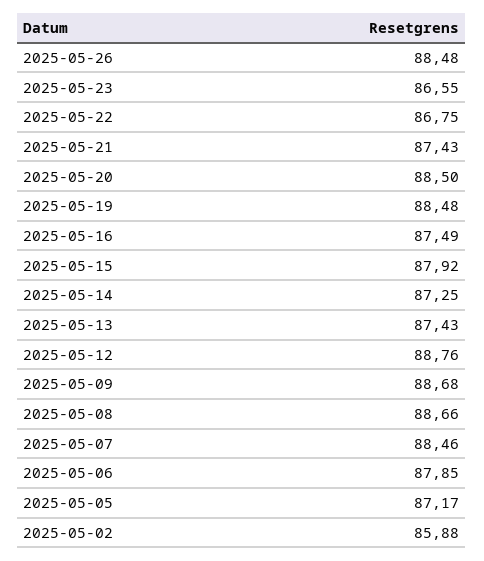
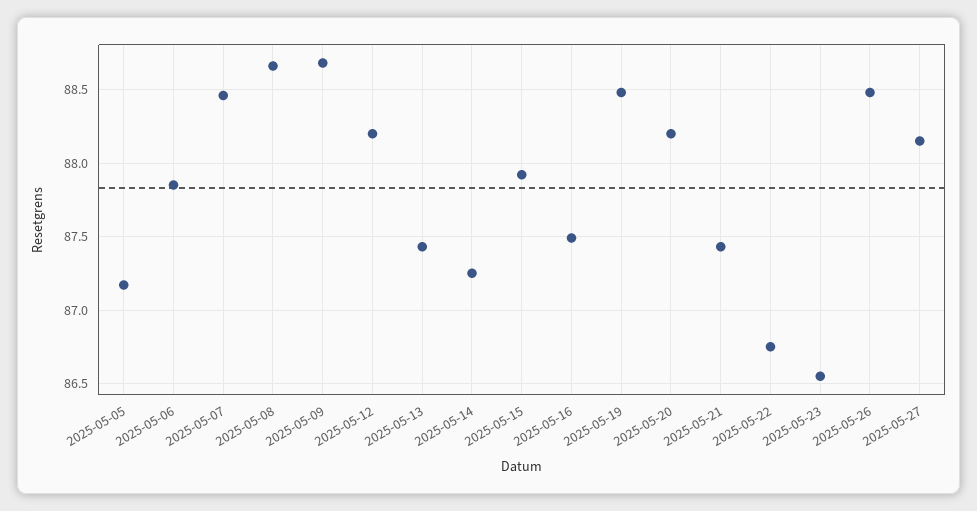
2025-05-20: 88.5 -> 88.2
2025-05-12: 88.76 -> 88.2
2025-05-02: 85.88 -> none
2025-05-27: none -> 88.15

